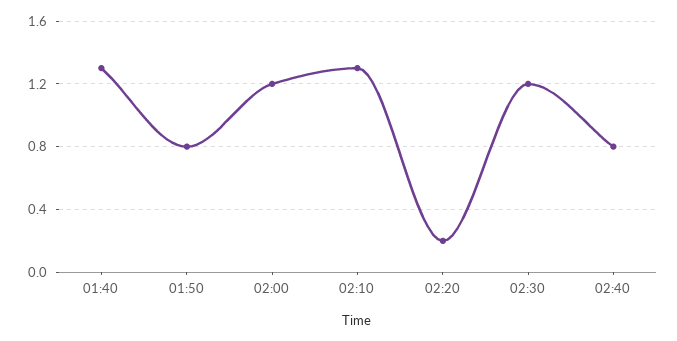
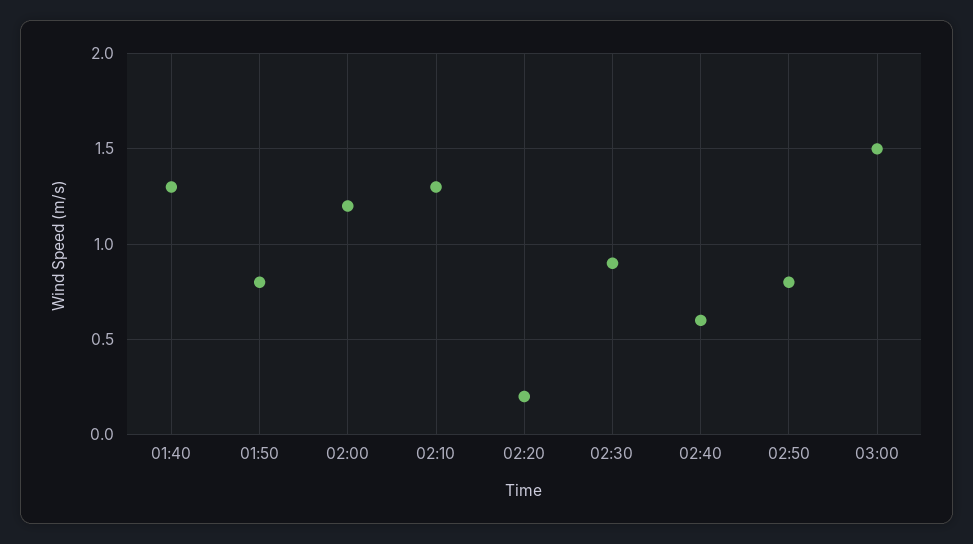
02:30: 1.2 -> 0.9
02:40: 0.8 -> 0.6
02:50: none -> 0.8
03:00: none -> 1.5

